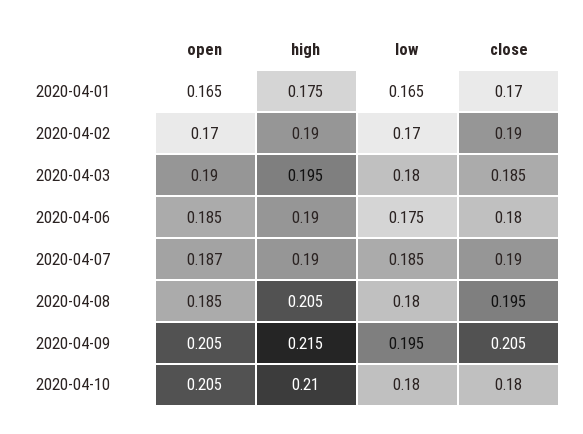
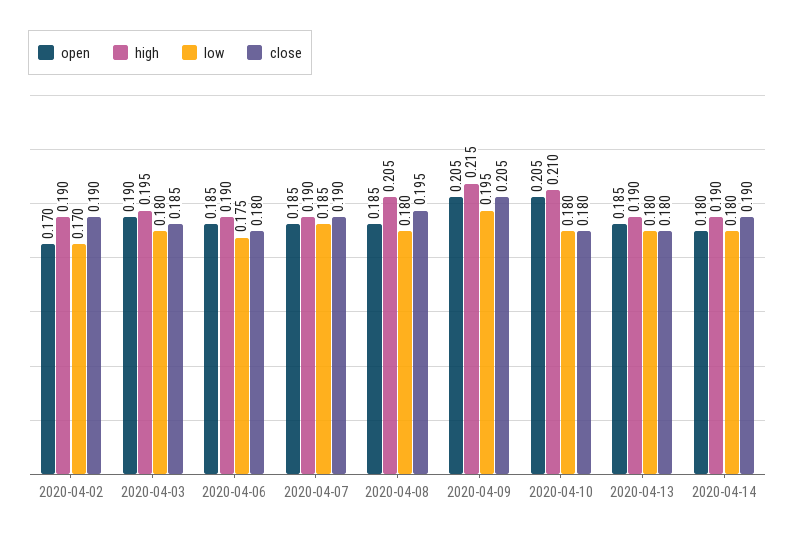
open, 2020-04-01: 0.165 -> none
high, 2020-04-01: 0.175 -> none
low, 2020-04-01: 0.165 -> none
close, 2020-04-01: 0.17 -> none
open, 2020-04-07: 0.187 -> 0.185
open, 2020-04-13: none -> 0.185
high, 2020-04-13: none -> 0.19
low, 2020-04-13: none -> 0.18
close, 2020-04-13: none -> 0.18
open, 2020-04-14: none -> 0.18
high, 2020-04-14: none -> 0.19
low, 2020-04-14: none -> 0.18
close, 2020-04-14: none -> 0.19

